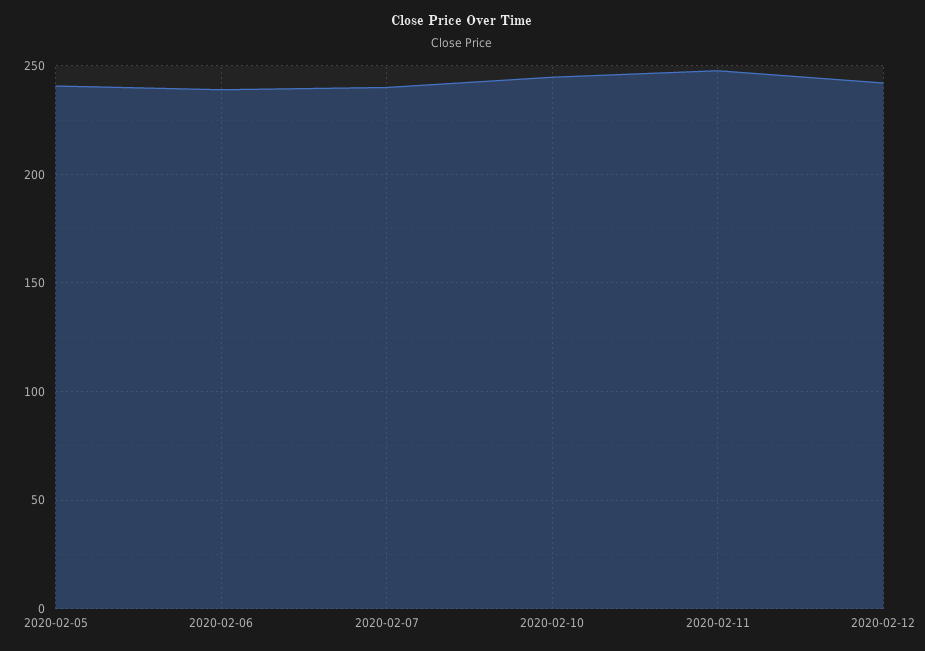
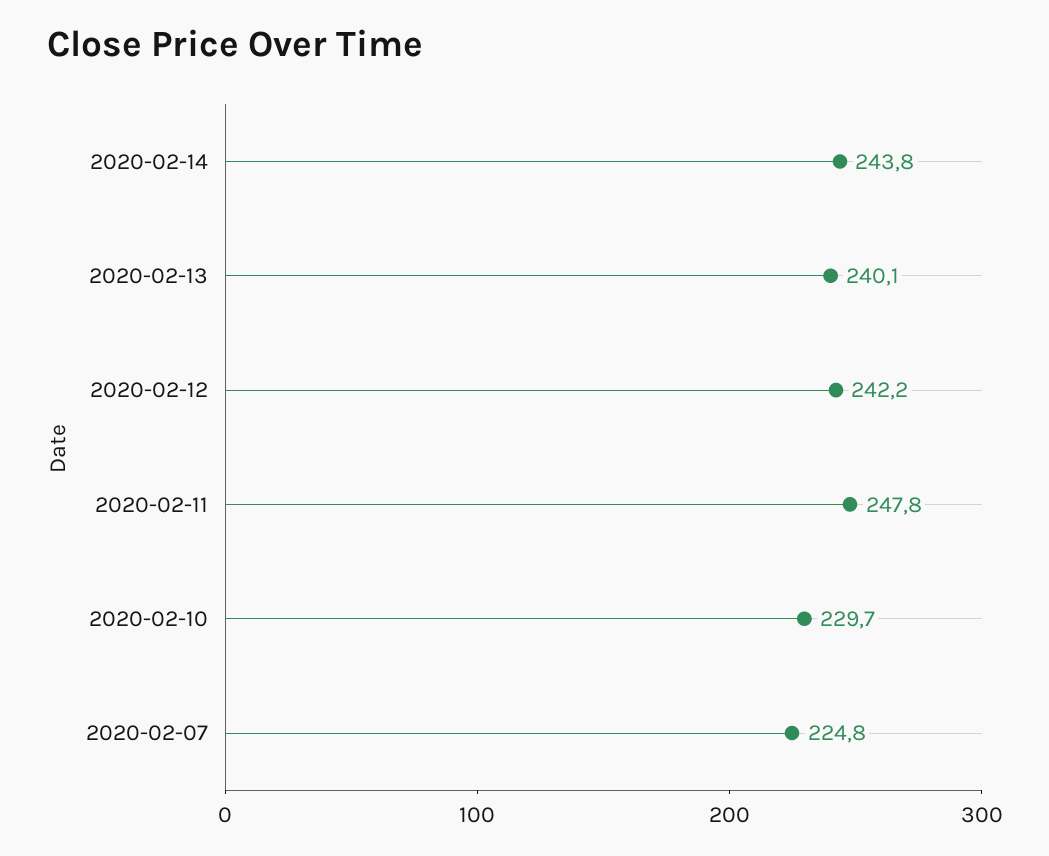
2020-02-05: 240 -> none
2020-02-06: 240 -> none
2020-02-07: 240 -> 224.8
2020-02-10: 245 -> 229.7
2020-02-14: none -> 243.8
2020-02-13: none -> 240.1

